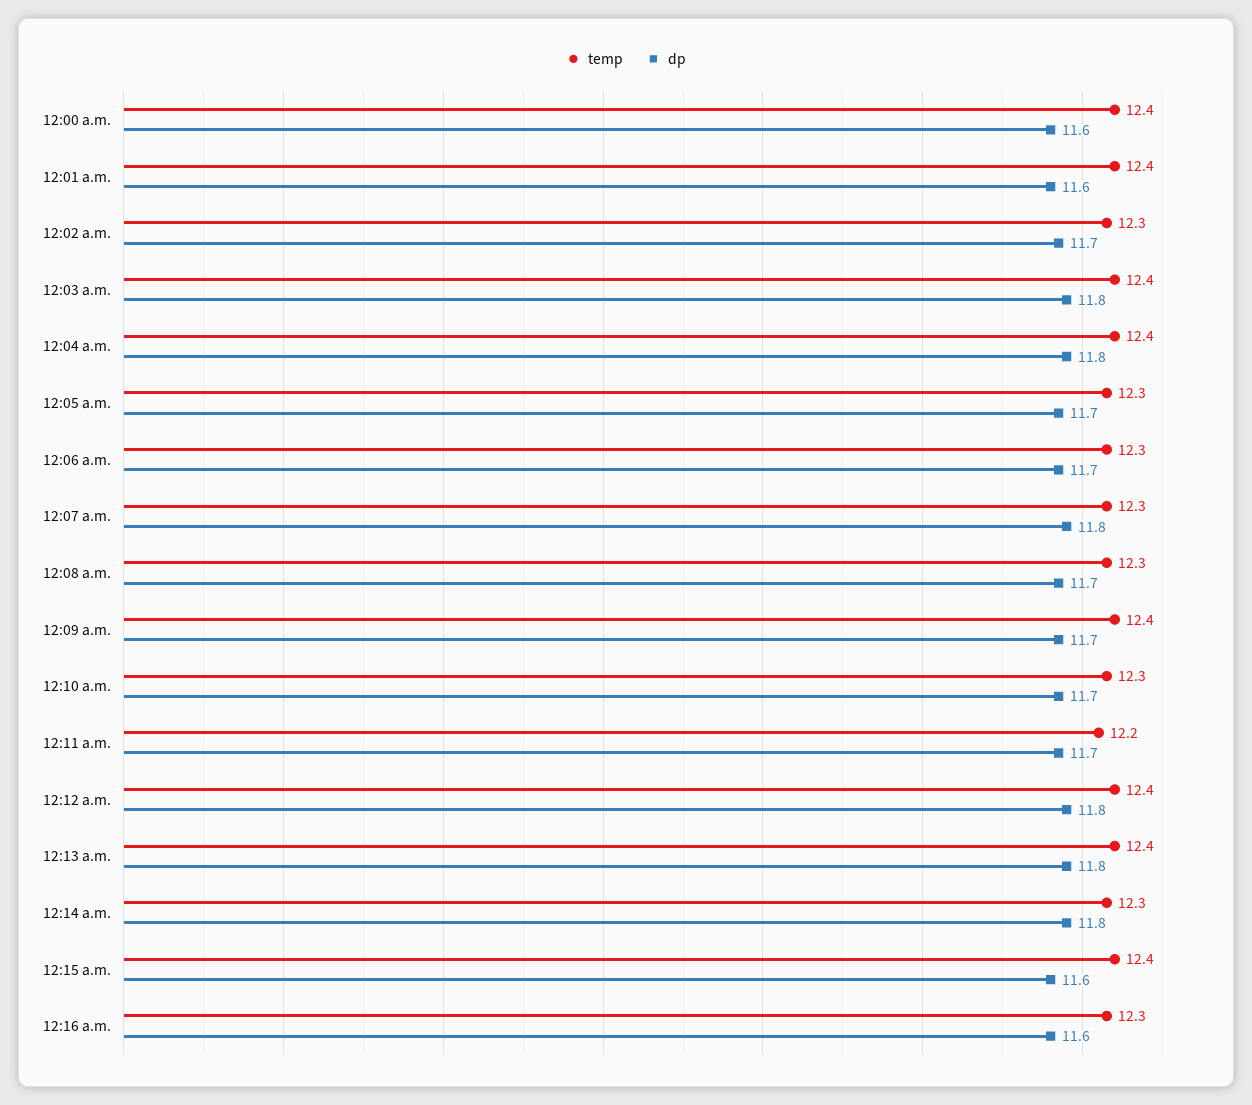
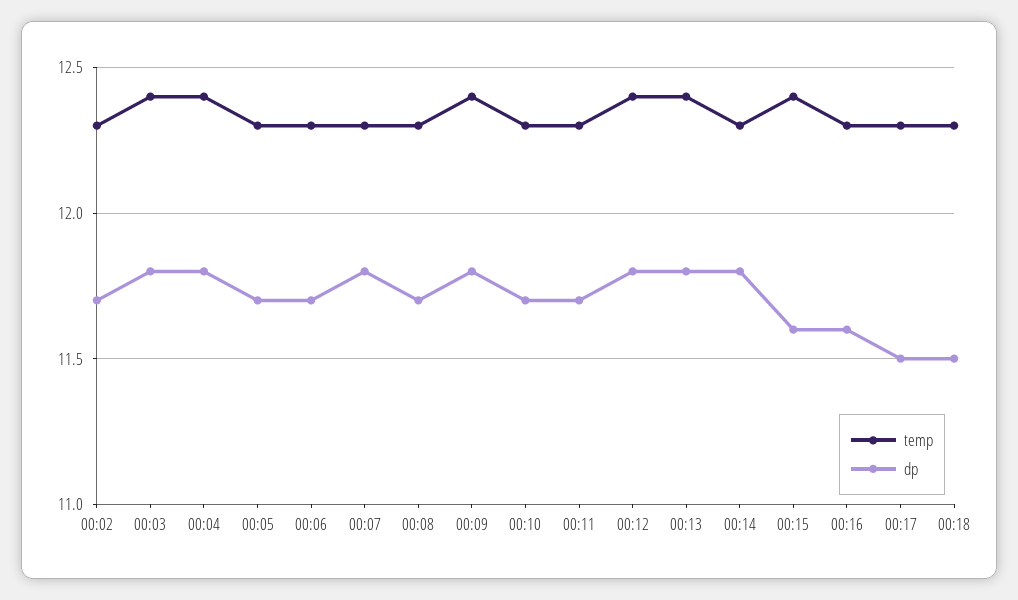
temp, 12:00 a.m.: 12.4 -> none
dp, 12:00 a.m.: 11.6 -> none
temp, 12:01 a.m.: 12.4 -> none
dp, 12:01 a.m.: 11.6 -> none
dp, 12:09 a.m.: 11.7 -> 11.8
temp, 12:11 a.m.: 12.2 -> 12.3
temp, 00:17: none -> 12.3
dp, 00:17: none -> 11.5
temp, 00:18: none -> 12.3
dp, 00:18: none -> 11.5

